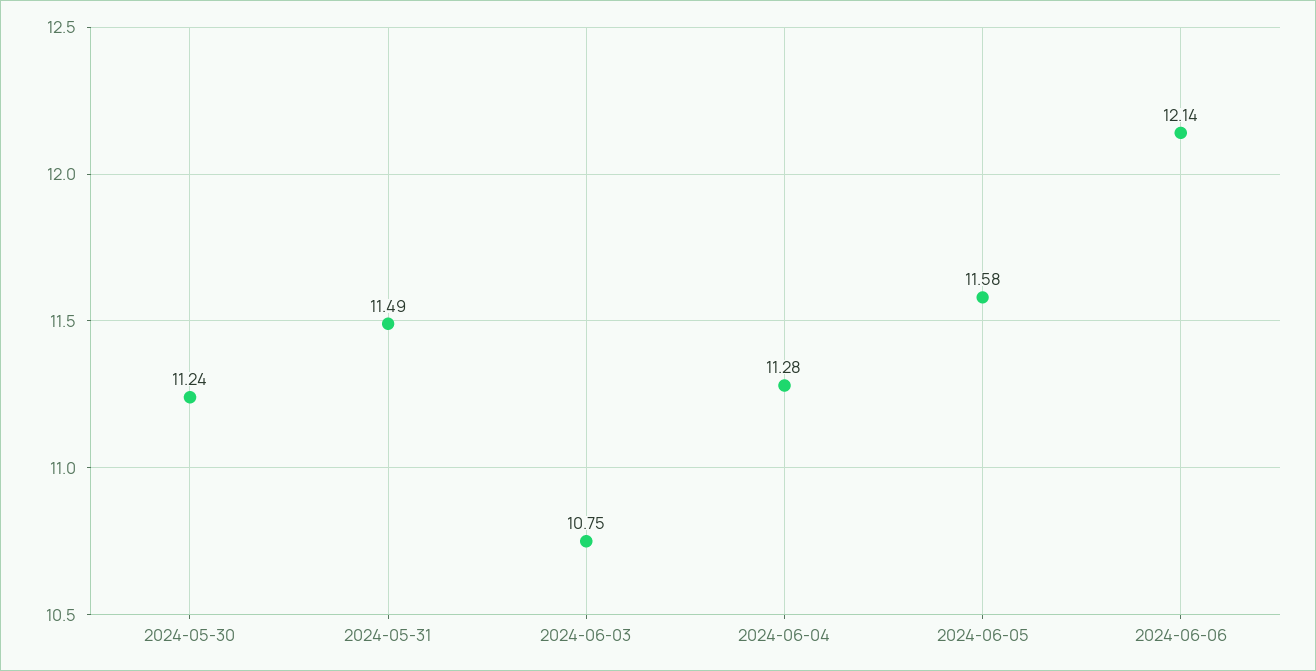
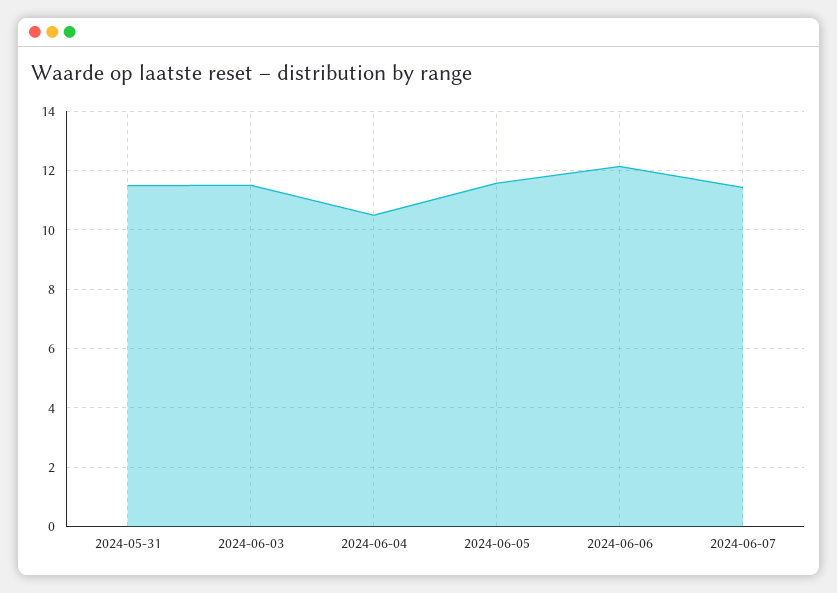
2024-05-30: 11.24 -> none
2024-06-03: 10.75 -> 11.5
2024-06-04: 11.28 -> 10.5
2024-06-07: none -> 11.5

